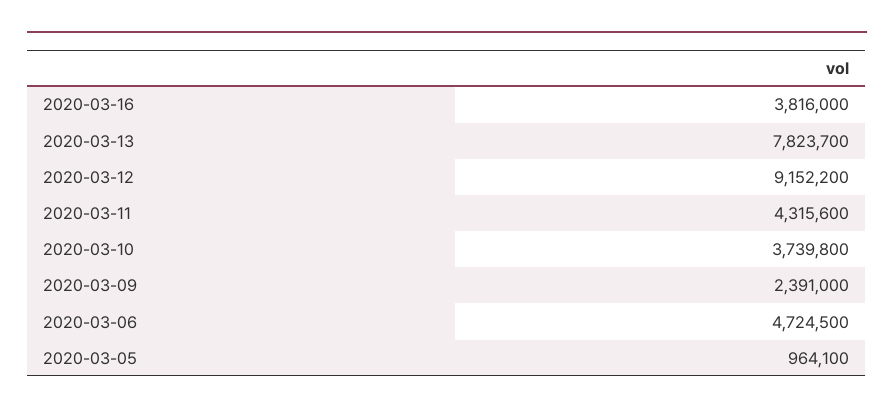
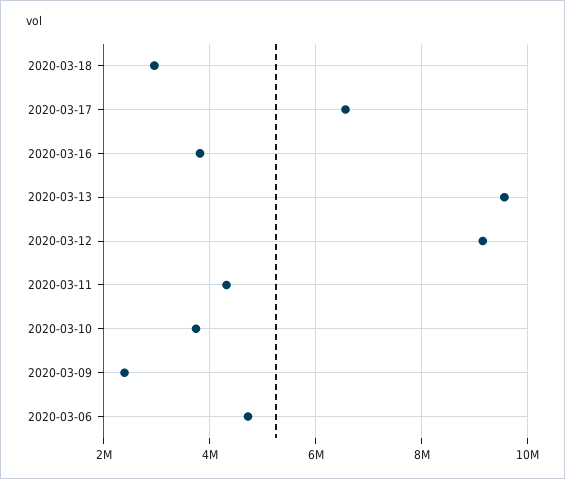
2020-03-13: 7823700 -> 9600000
2020-03-05: 964100 -> none
2020-03-18: none -> 3000000
2020-03-17: none -> 6600000

